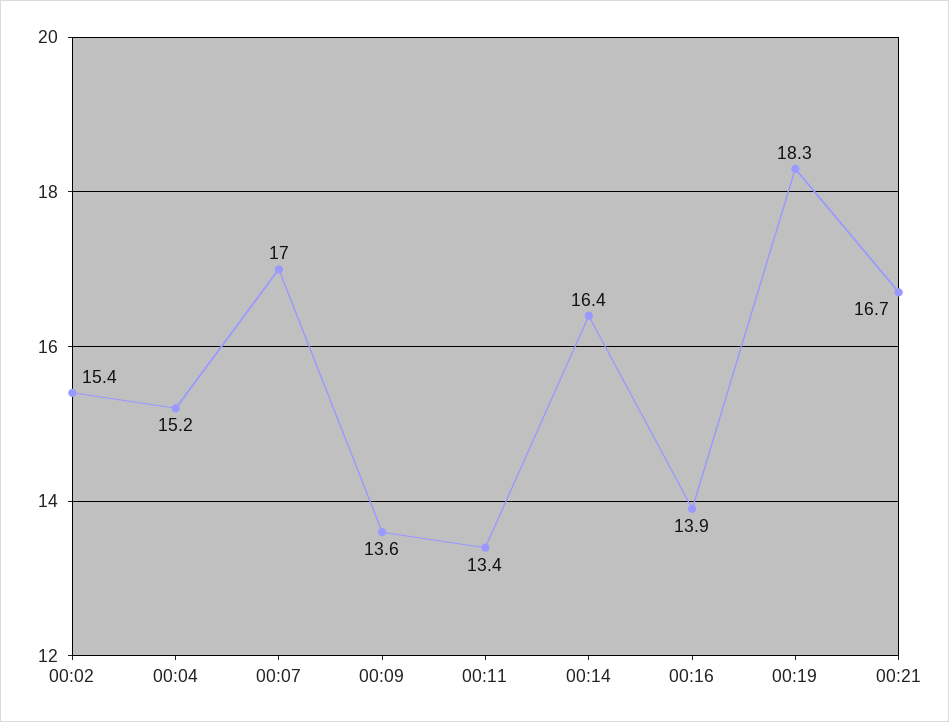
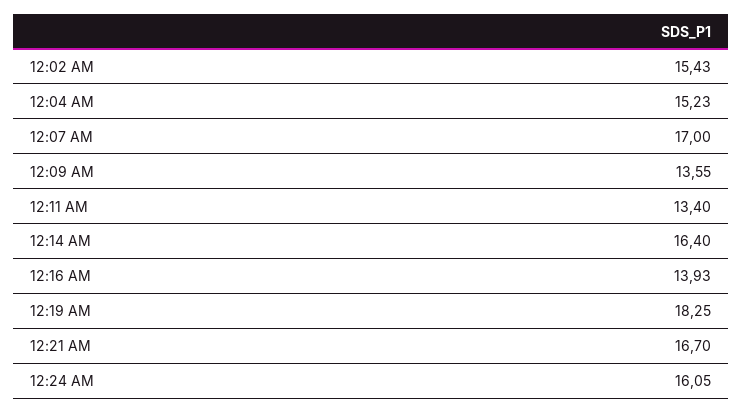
12:24 AM: none -> 16.05

